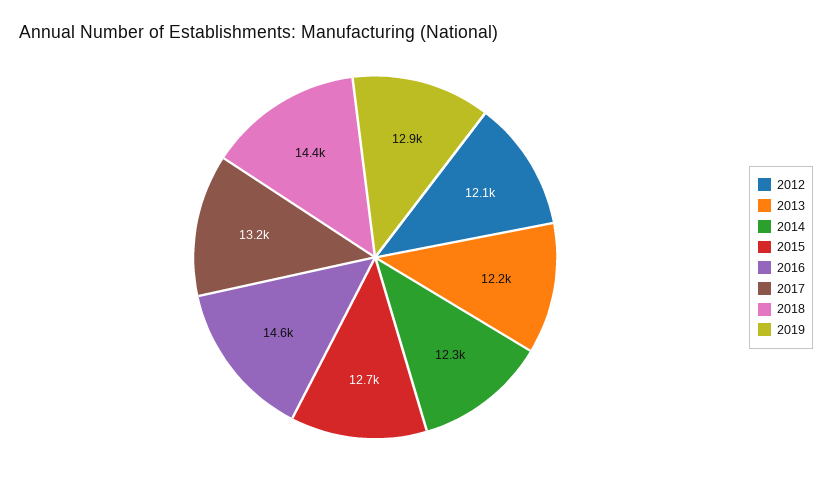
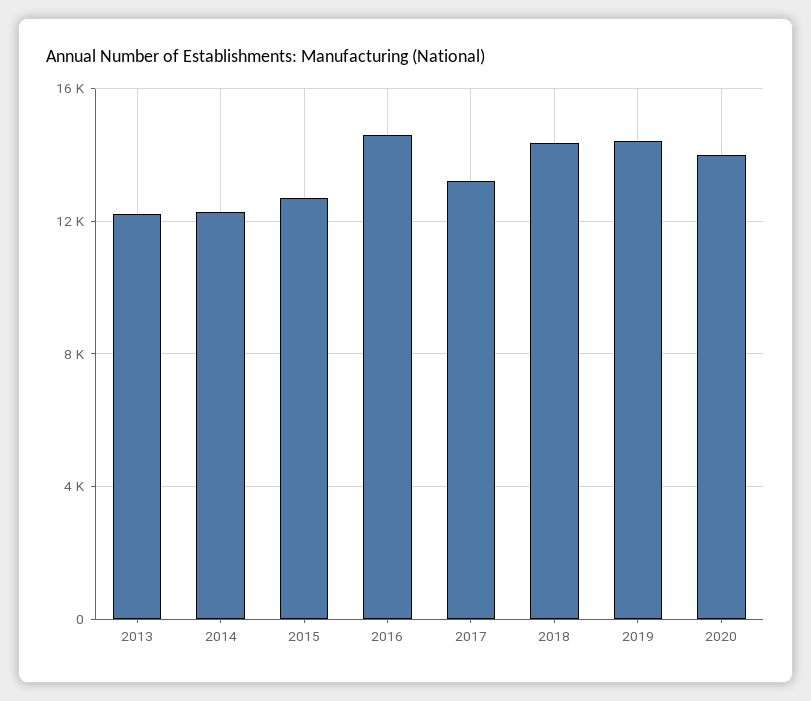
2012: 12100 -> none
2019: 12900 -> 14500
2020: none -> 14000

